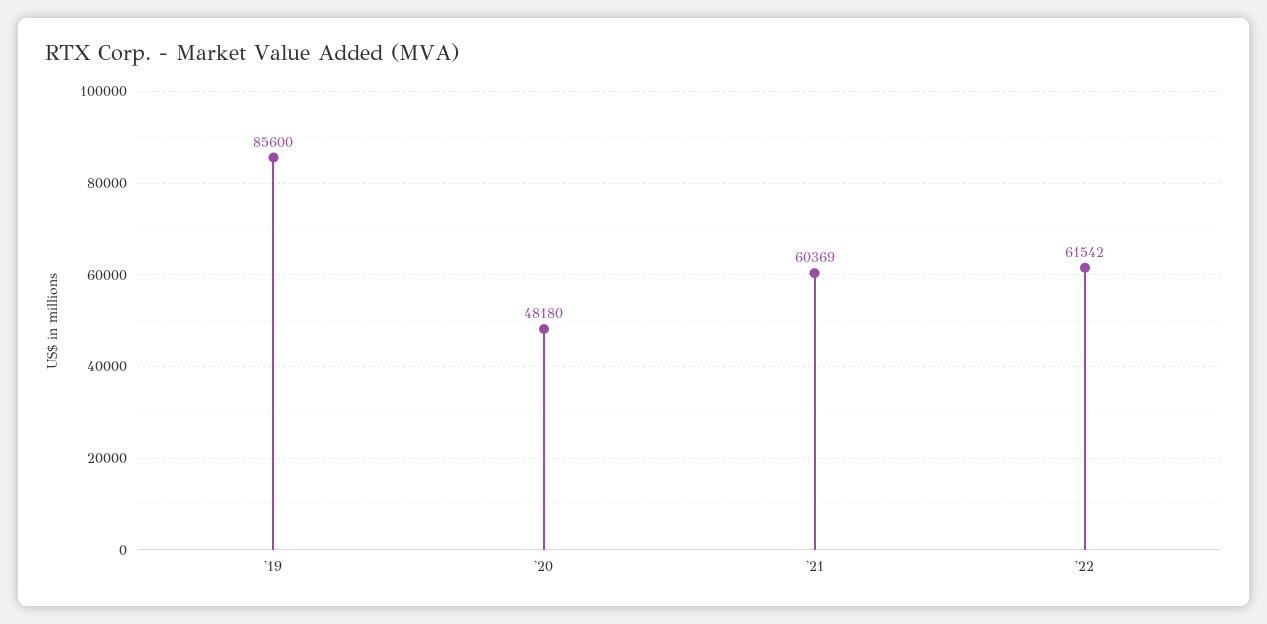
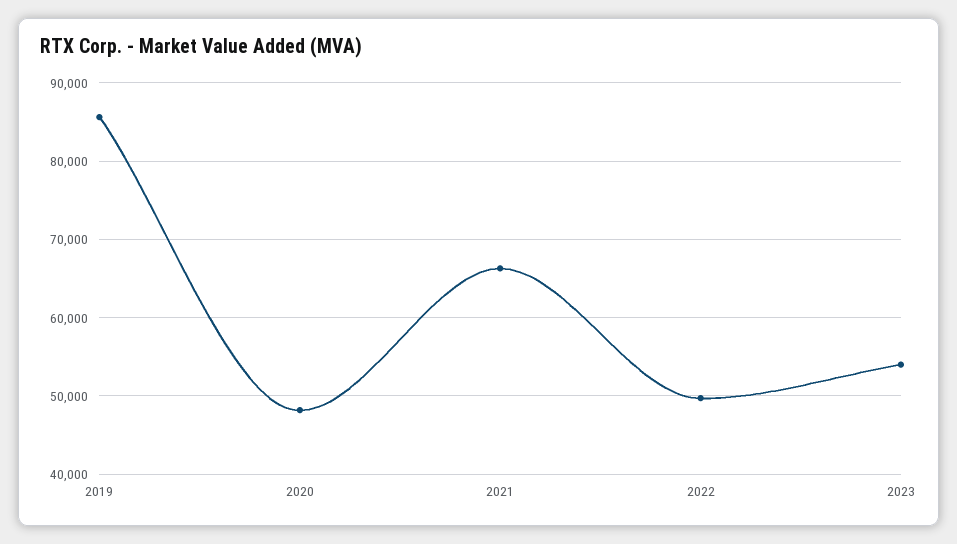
'21: 60369 -> 66000
'22: 61542 -> 50000
2023: none -> 54000

